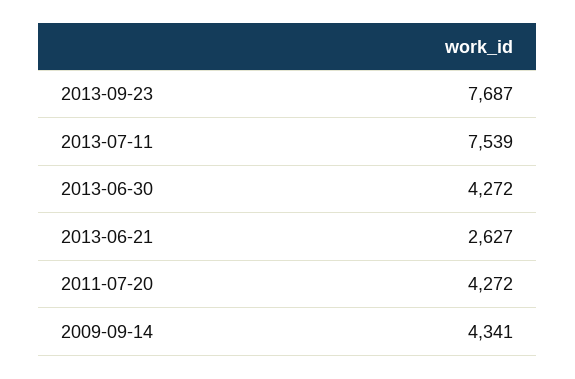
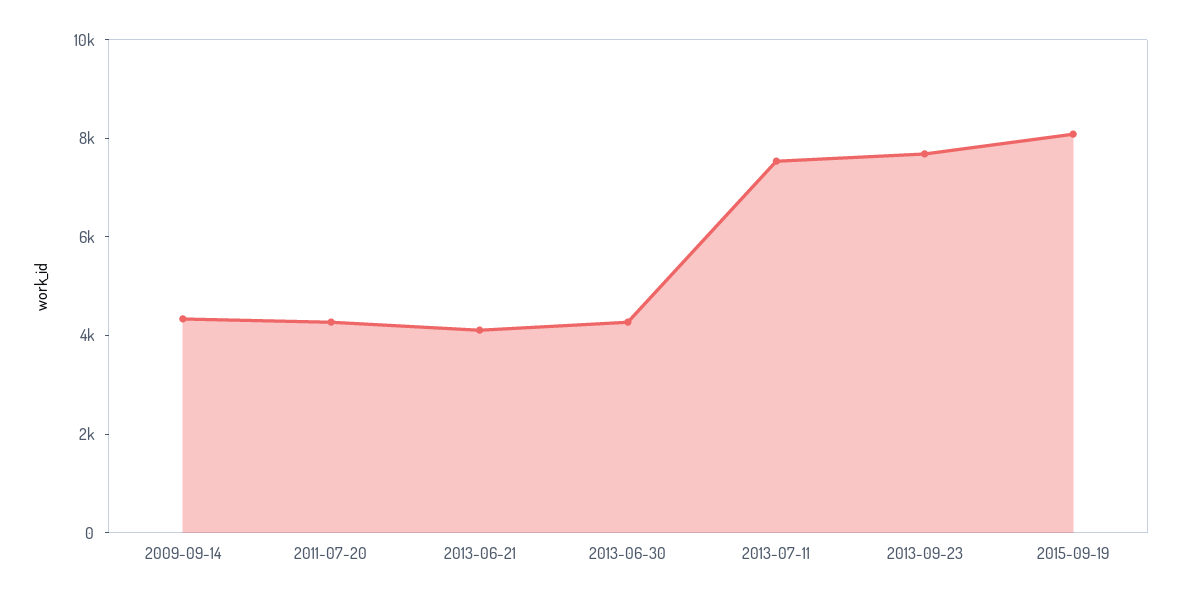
2013-06-21: 2627 -> 4000
2015-09-19: none -> 8000

